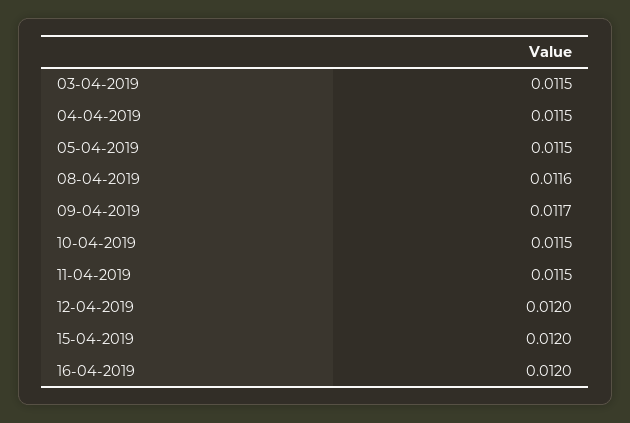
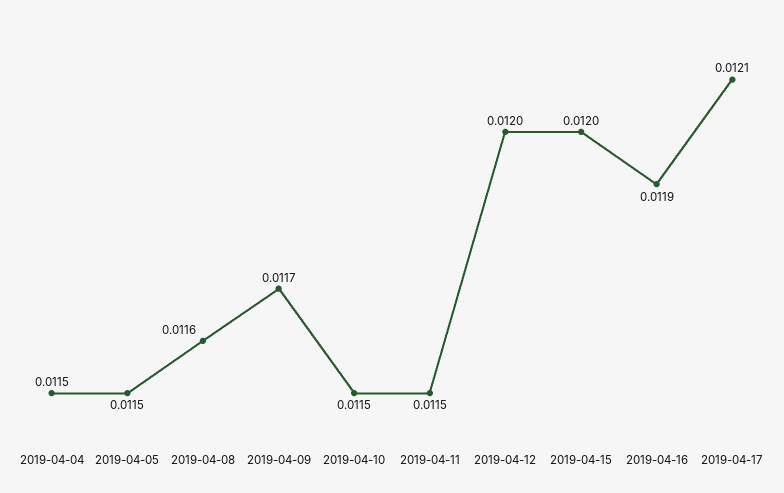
03-04-2019: 0.0115 -> none
16-04-2019: 0.012 -> 0.0119
2019-04-17: none -> 0.0121

